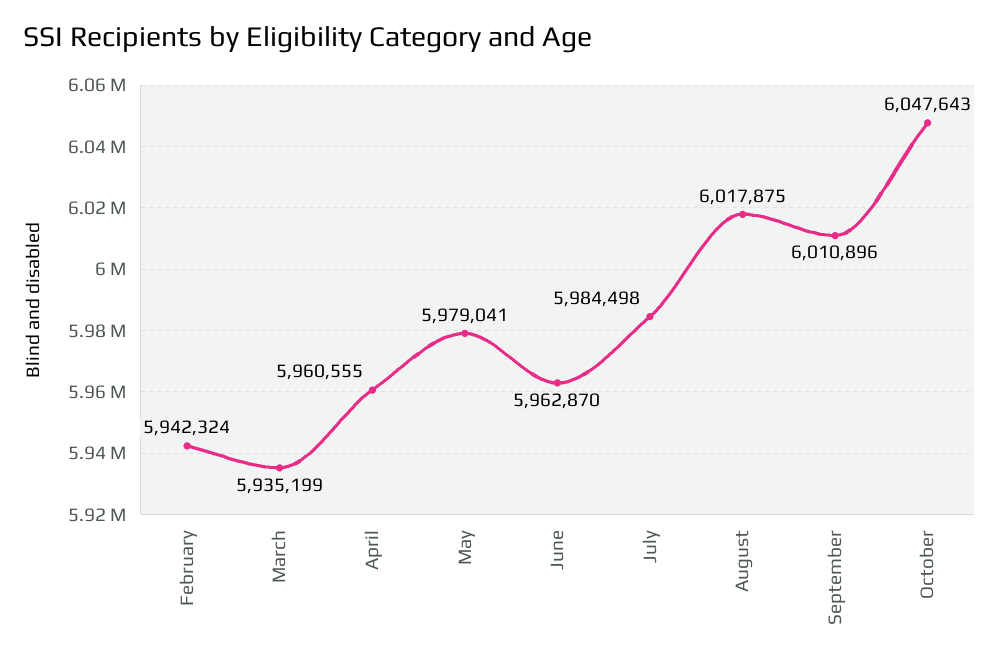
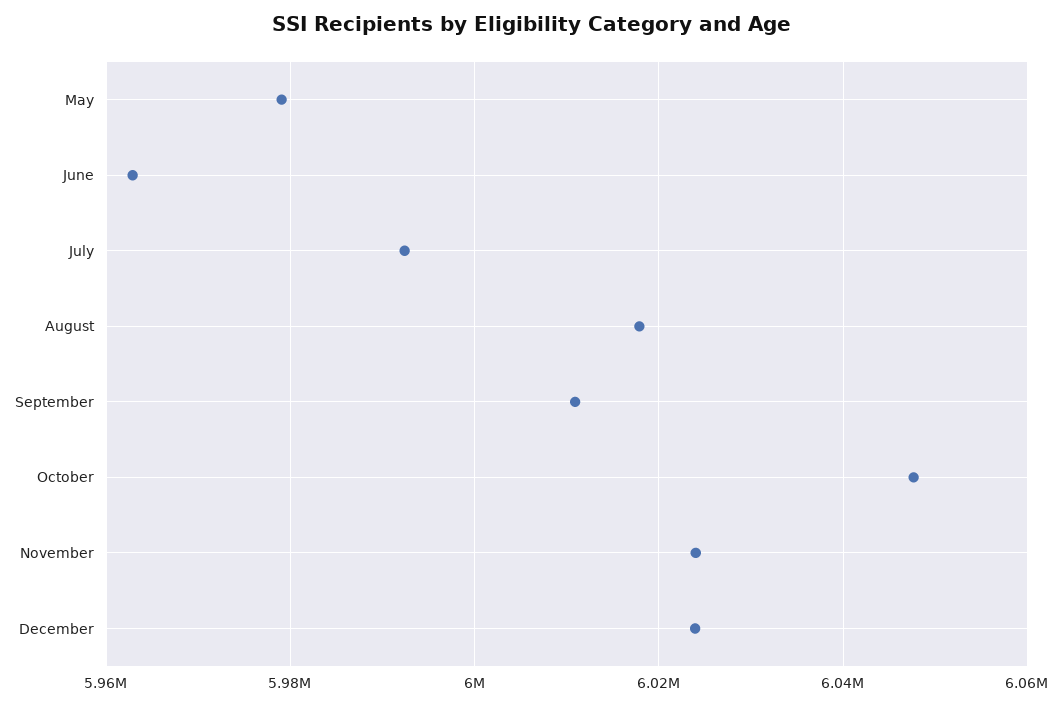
February: 5942324 -> none
March: 5935199 -> none
April: 5960555 -> none
July: 5984498 -> 5992000
November: none -> 6024000
December: none -> 6024000

